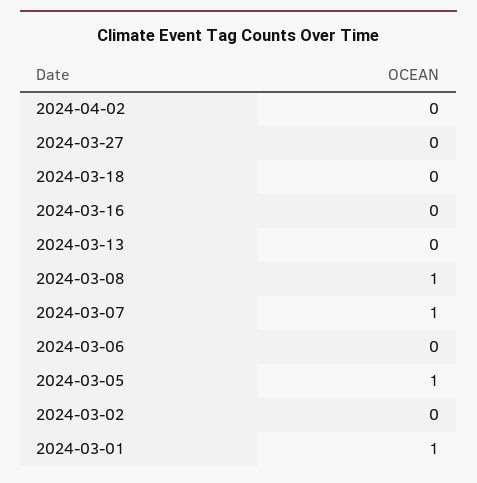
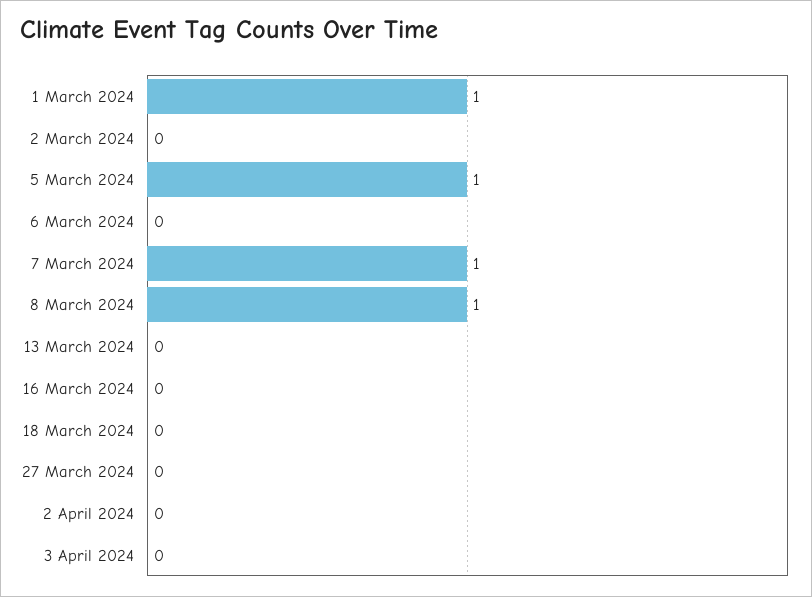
3 April 2024: none -> 0

